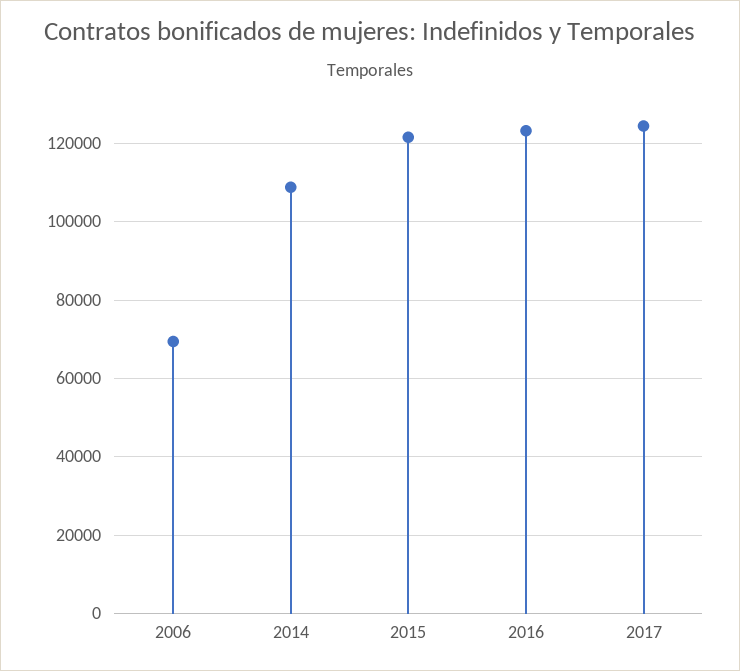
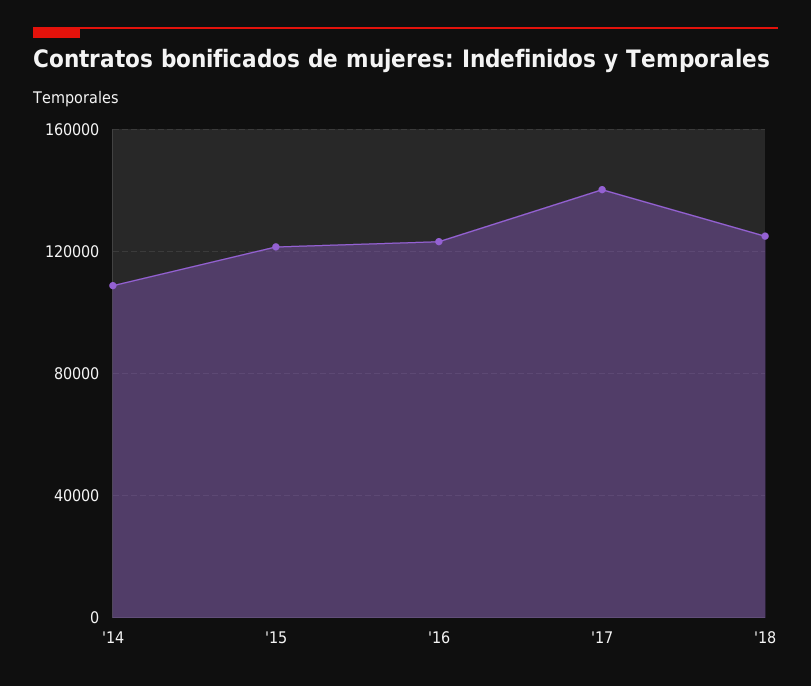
2006: 70000 -> none
2017: 124000 -> 140000
'18: none -> 125000

